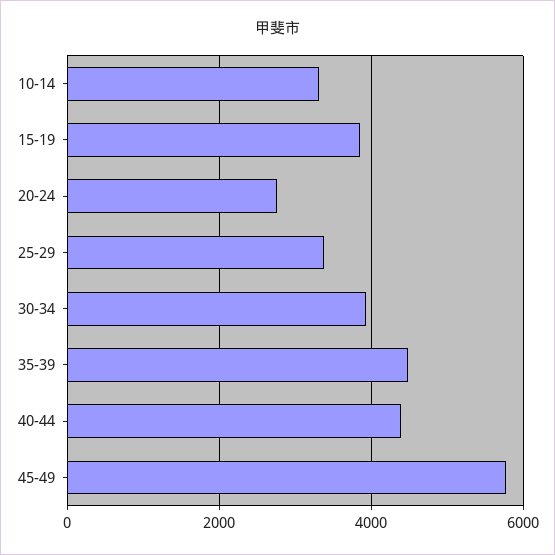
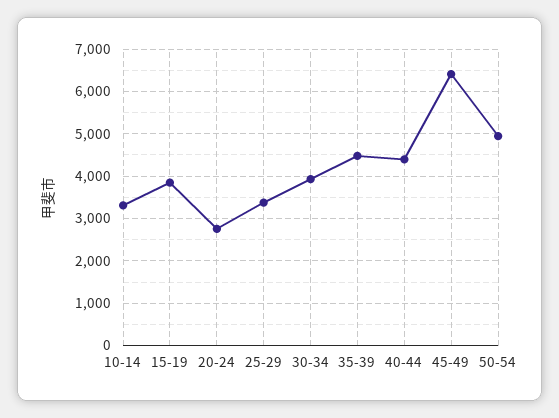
45-49: 5800 -> 6400
50-54: none -> 5000

